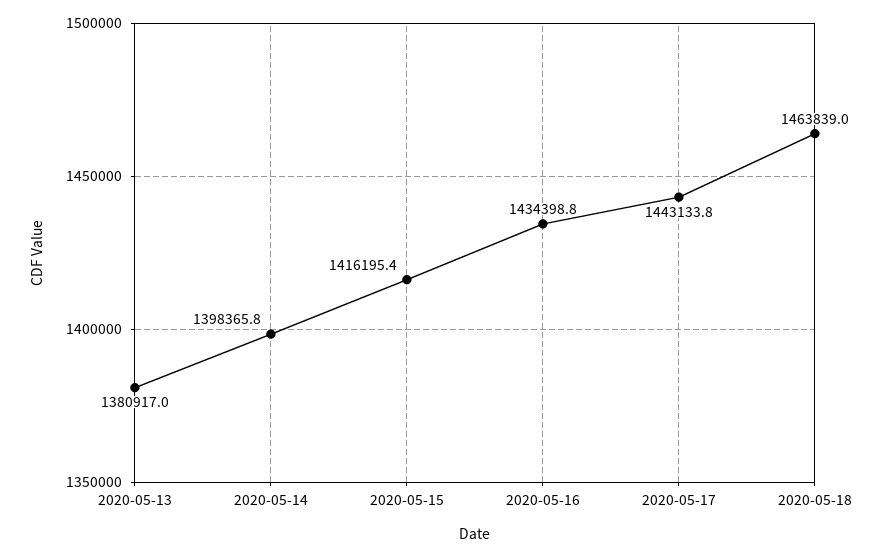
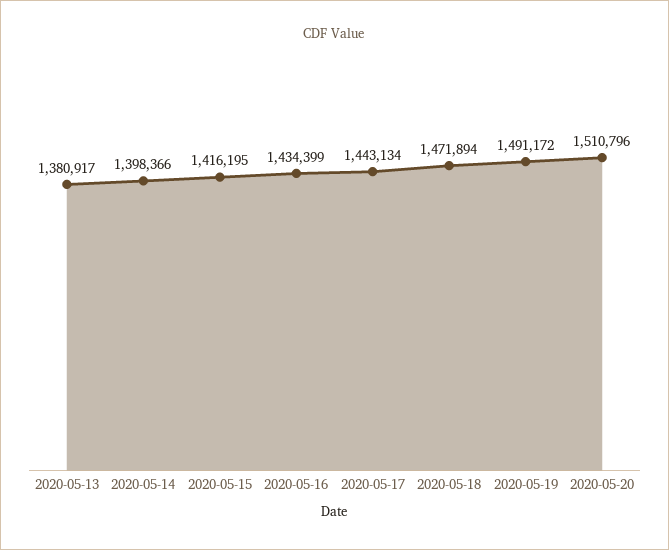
2020-05-18: 1463839 -> 1471894
2020-05-19: none -> 1491172
2020-05-20: none -> 1510796

